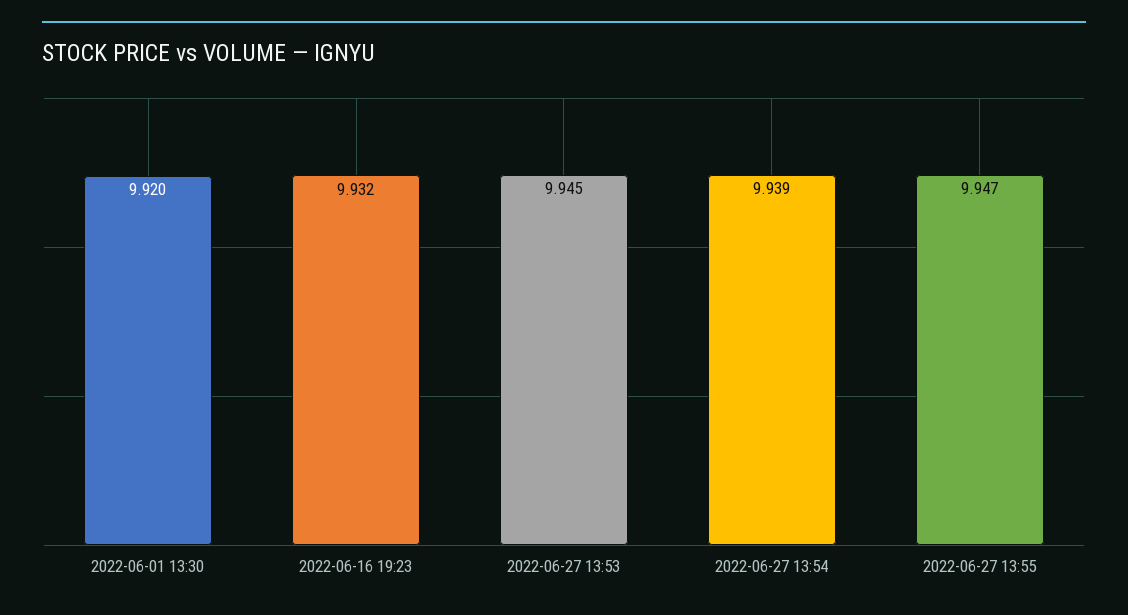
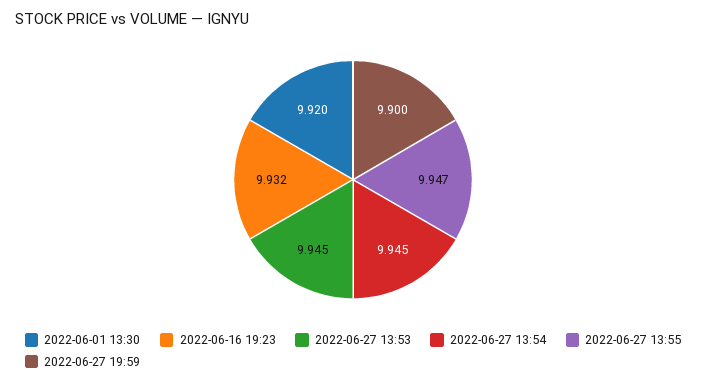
2022-06-27 13:54: 9.939 -> 9.945
2022-06-27 19:59: none -> 9.9

